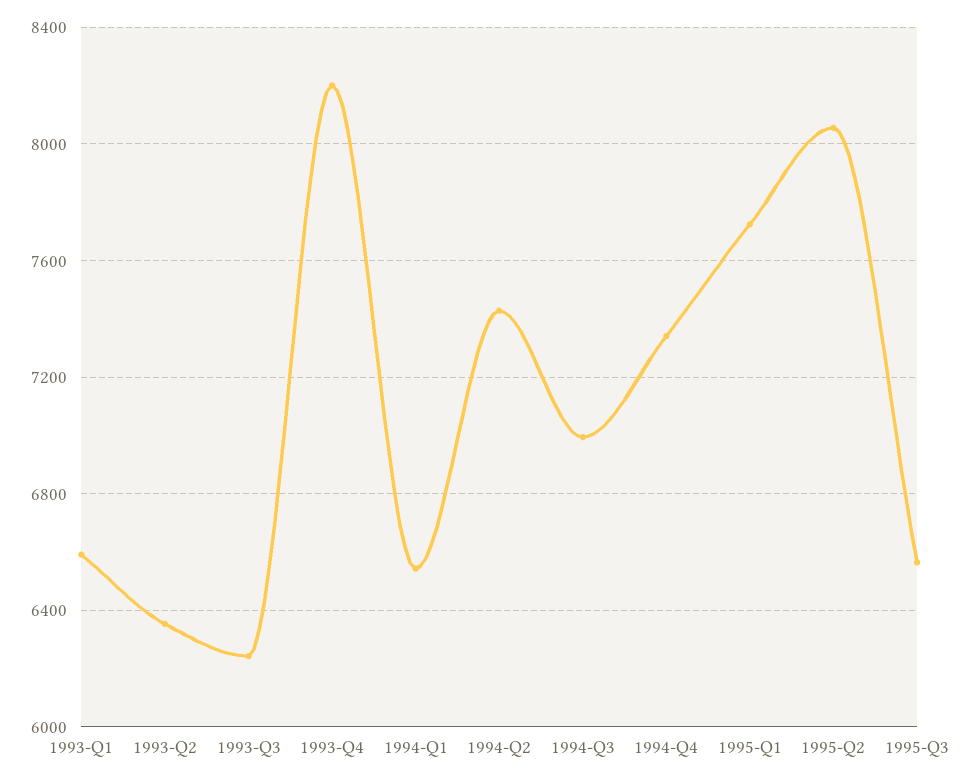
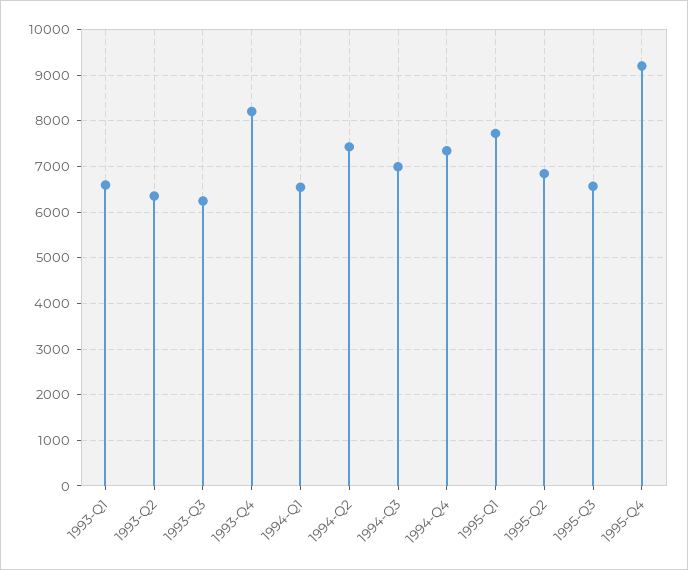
1995-Q2: 8050 -> 6800
1995-Q4: none -> 9200

